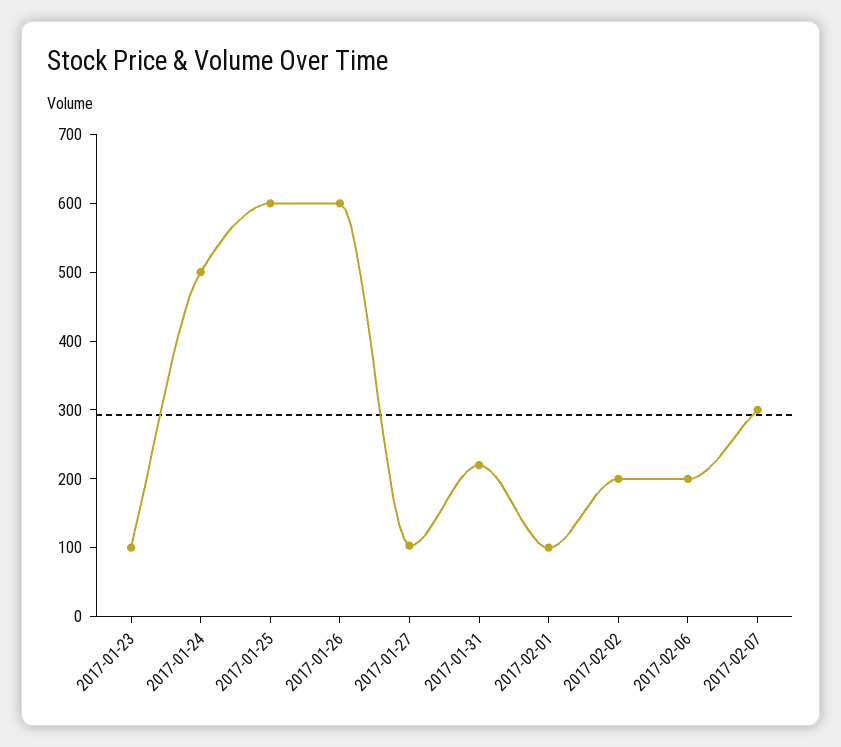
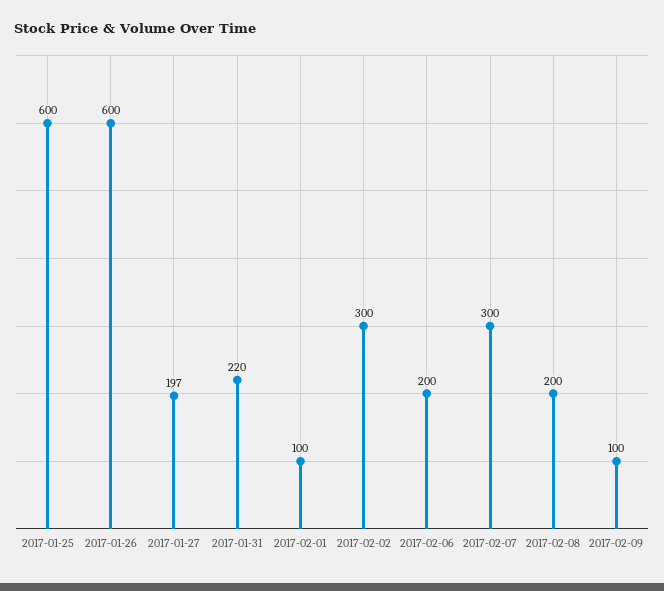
2017-01-23: 100 -> none
2017-01-24: 500 -> none
2017-01-27: 100 -> 197
2017-02-02: 200 -> 300
2017-02-08: none -> 200
2017-02-09: none -> 100

